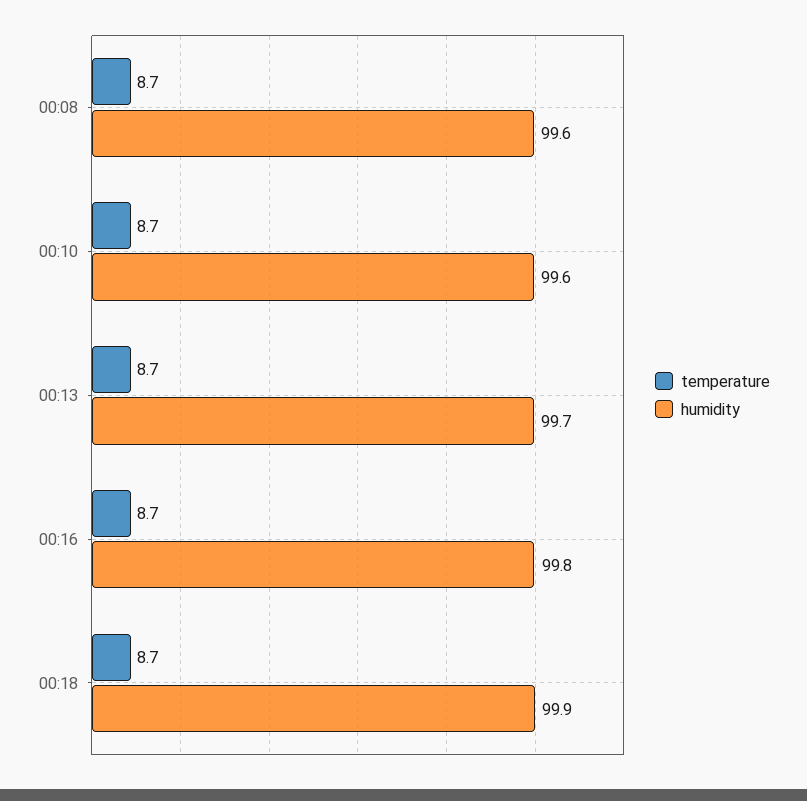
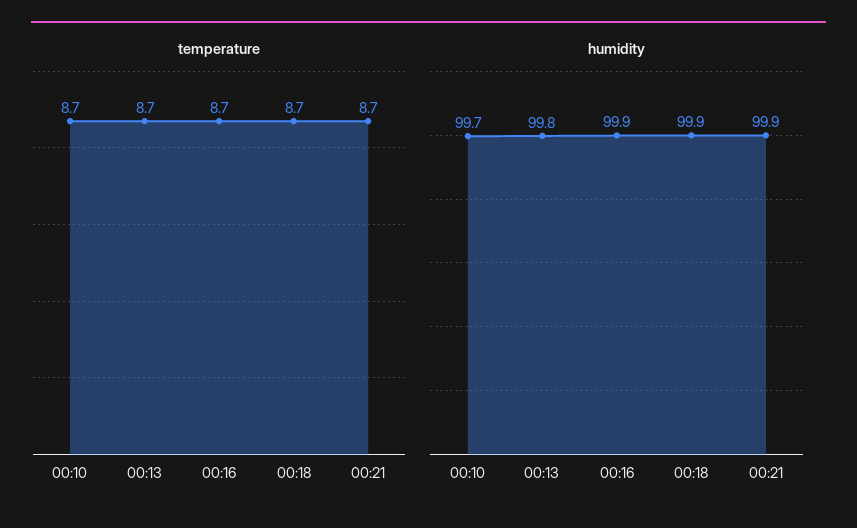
temperature, 00:08: 8.7 -> none
humidity, 00:08: 99.6 -> none
humidity, 00:10: 99.6 -> 99.7
humidity, 00:13: 99.7 -> 99.8
humidity, 00:16: 99.8 -> 99.9
temperature, 00:21: none -> 8.7
humidity, 00:21: none -> 99.9

